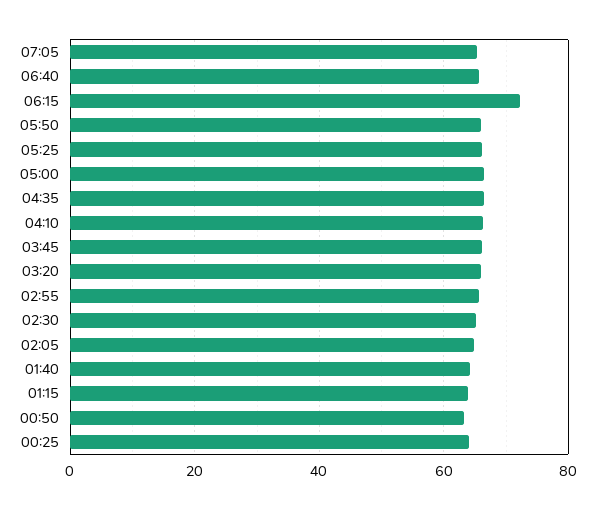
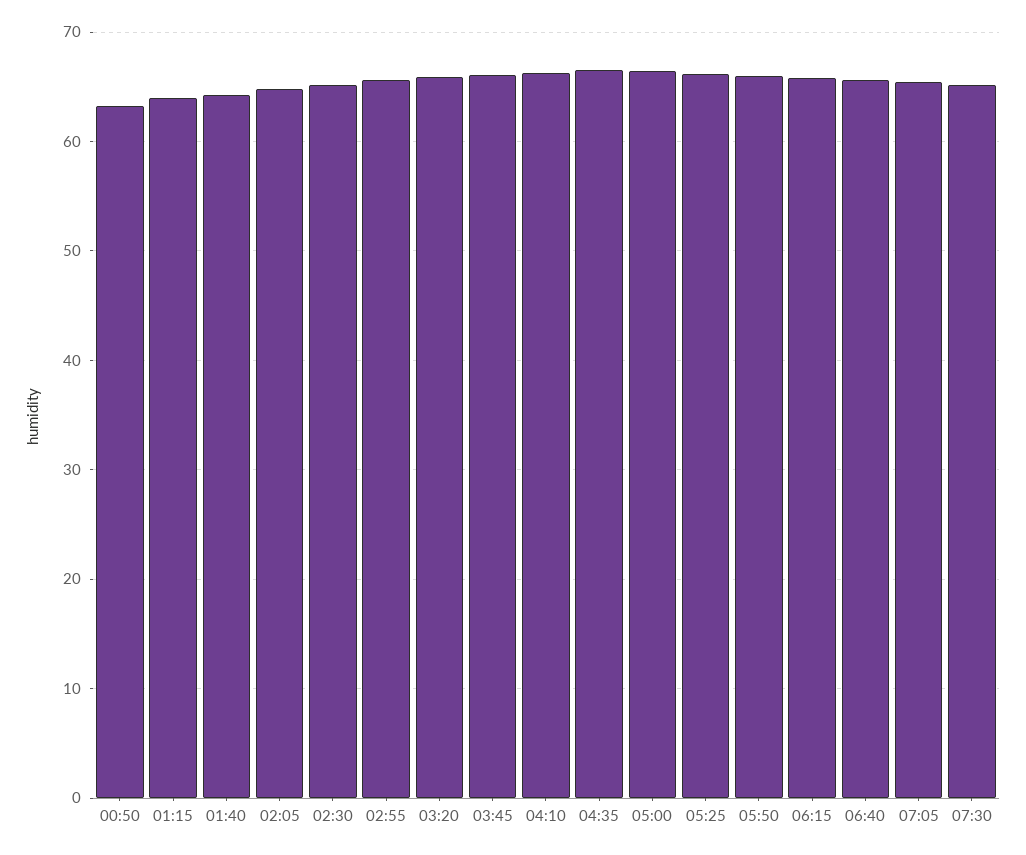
06:15: 72 -> 66
00:25: 64 -> none
07:30: none -> 65

